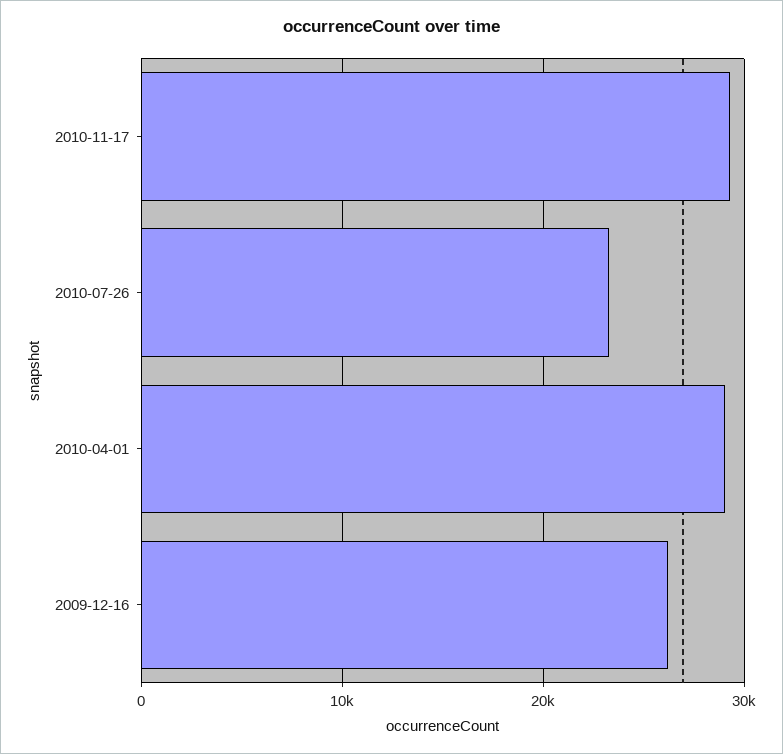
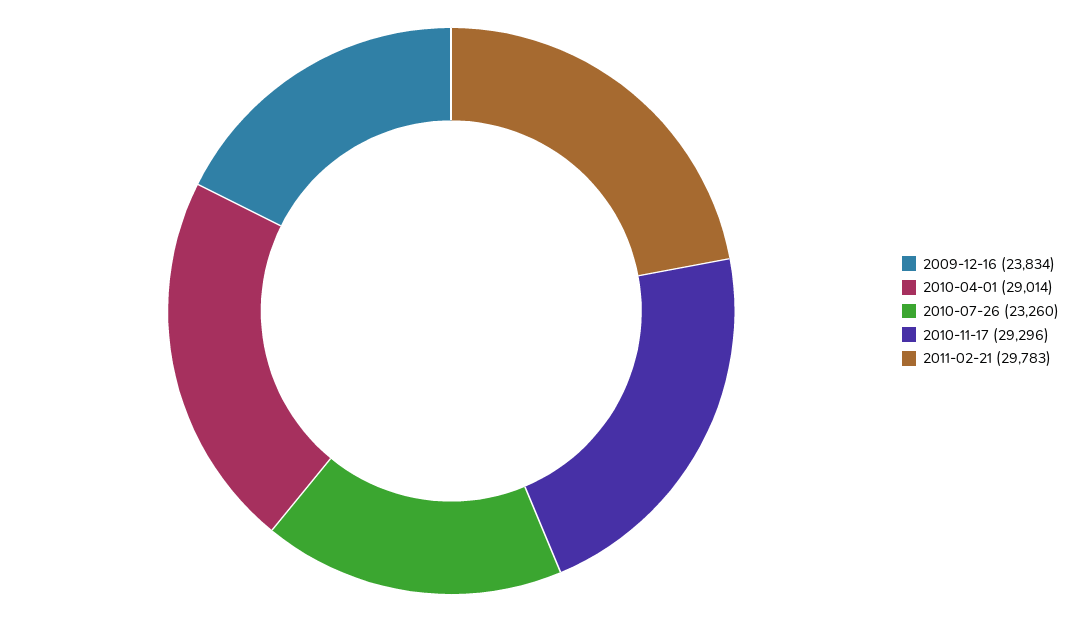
2009-12-16: 26000 -> 23834
2011-02-21: none -> 29783

